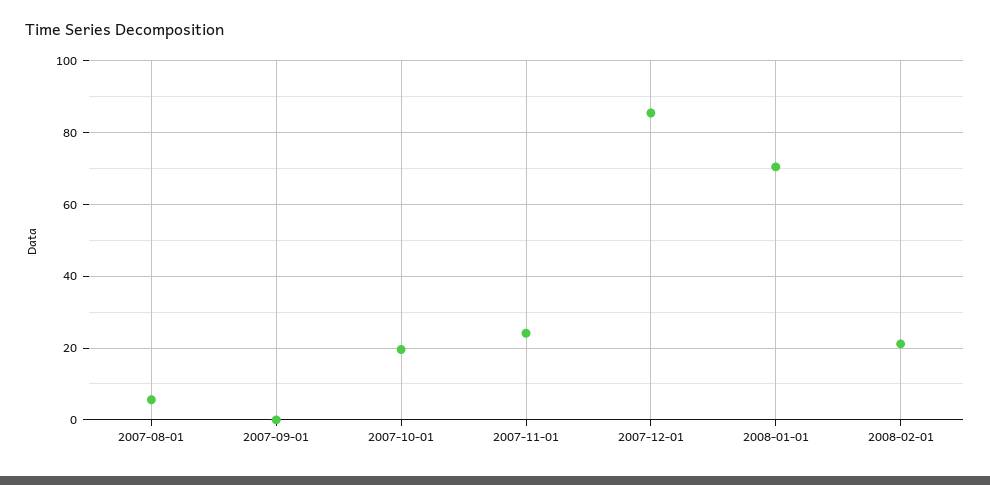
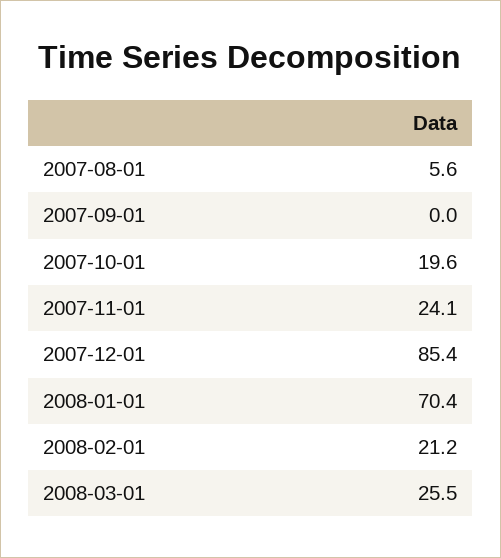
2008-03-01: none -> 25.5

